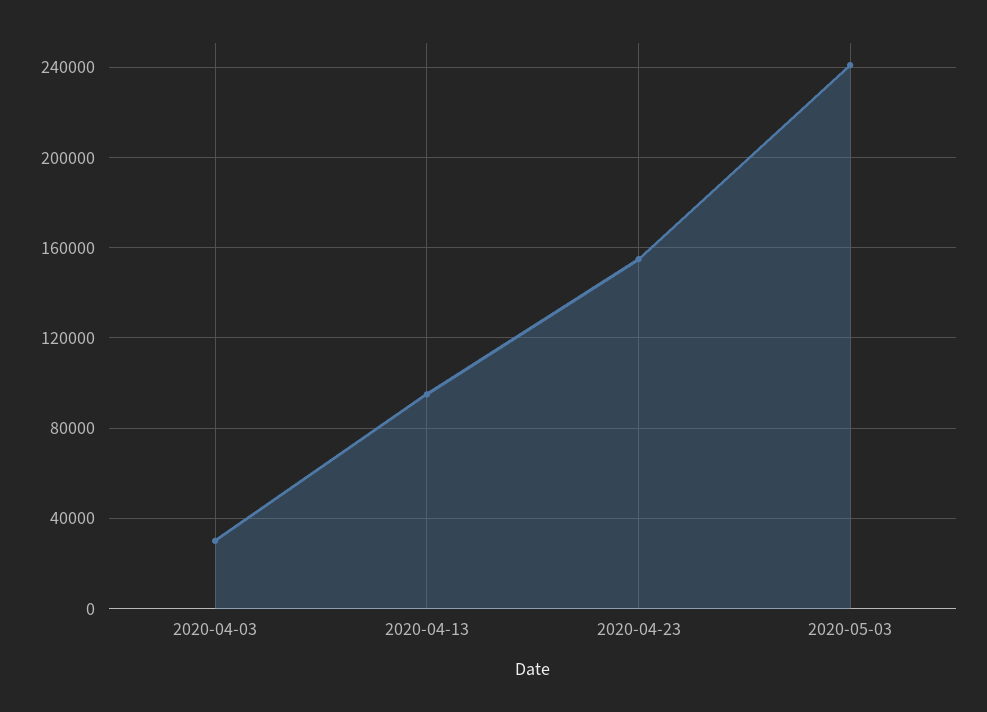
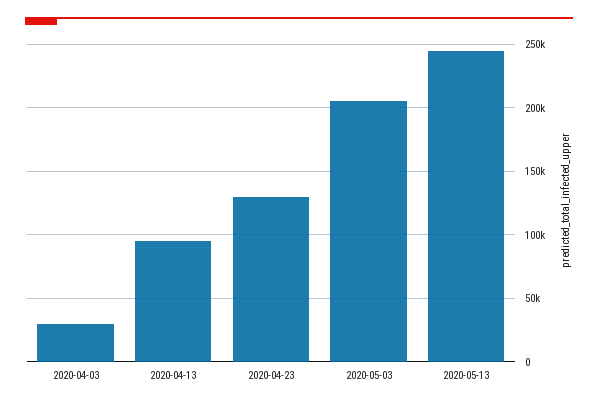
2020-04-23: 155000 -> 130000
2020-05-03: 240000 -> 205000
2020-05-13: none -> 245000

